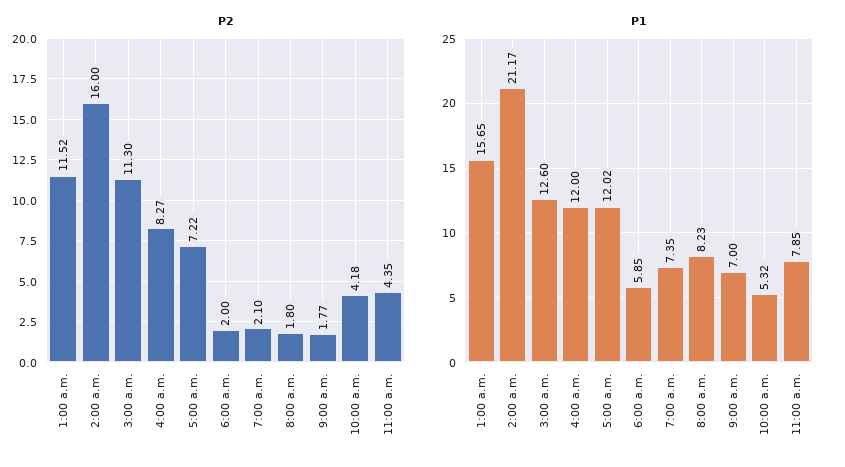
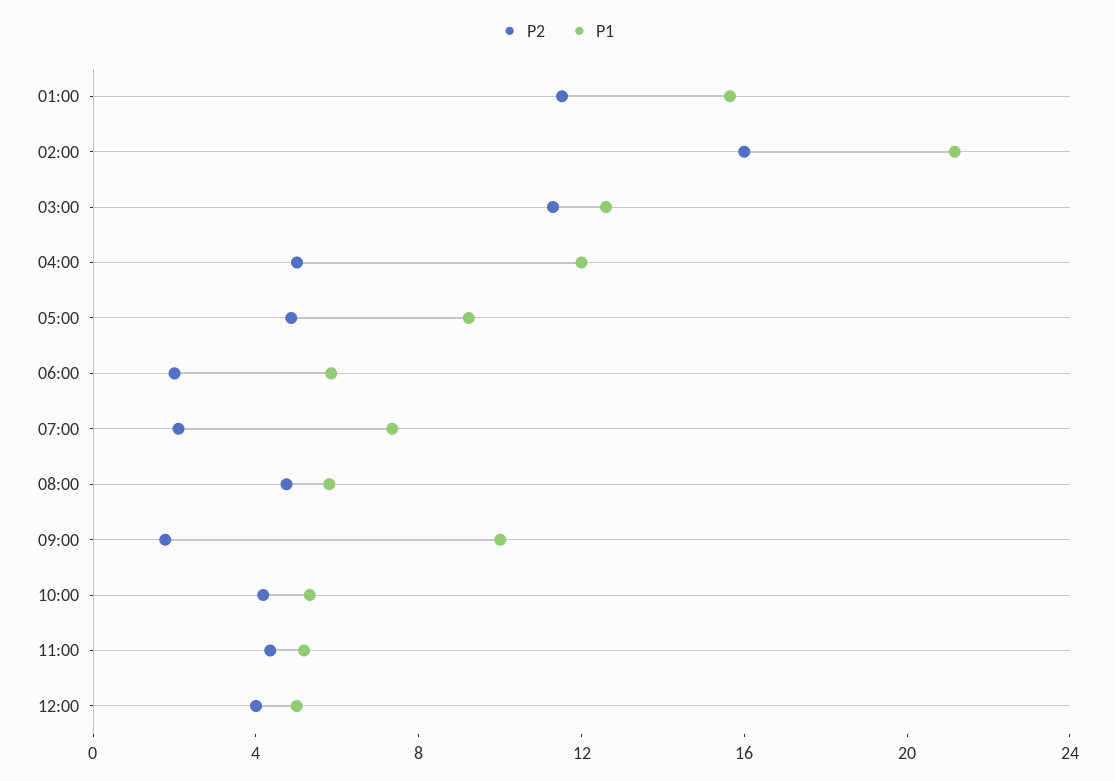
P2, 4:00 a.m.: 8.27 -> 5
P2, 5:00 a.m.: 7.22 -> 5
P2, 8:00 a.m.: 1.8 -> 5
P1, 5:00 a.m.: 12.02 -> 9
P1, 8:00 a.m.: 8.23 -> 6
P1, 9:00 a.m.: 7 -> 10
P1, 11:00 a.m.: 7.85 -> 5
P2, 12:00: none -> 4
P1, 12:00: none -> 5

